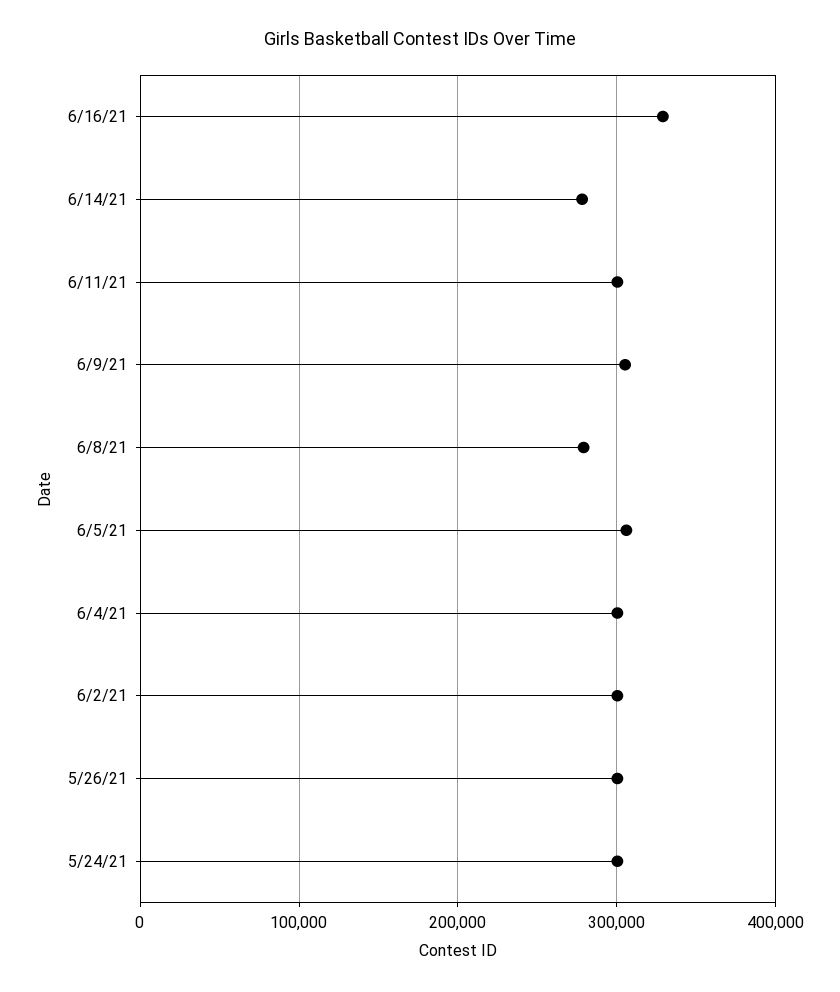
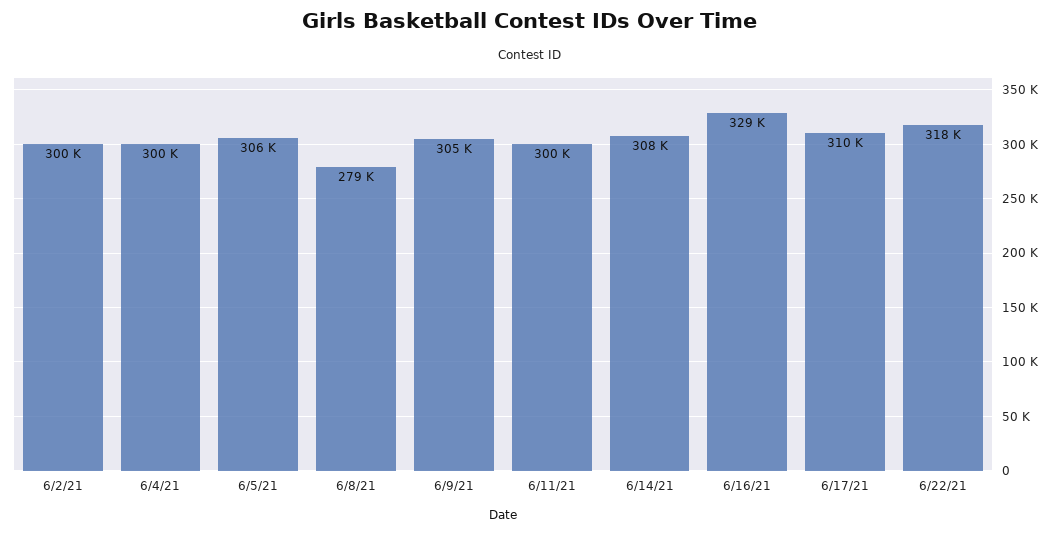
6/14/21: 280000 -> 308000
5/26/21: 300000 -> none
5/24/21: 300000 -> none
6/17/21: none -> 310000
6/22/21: none -> 318000

